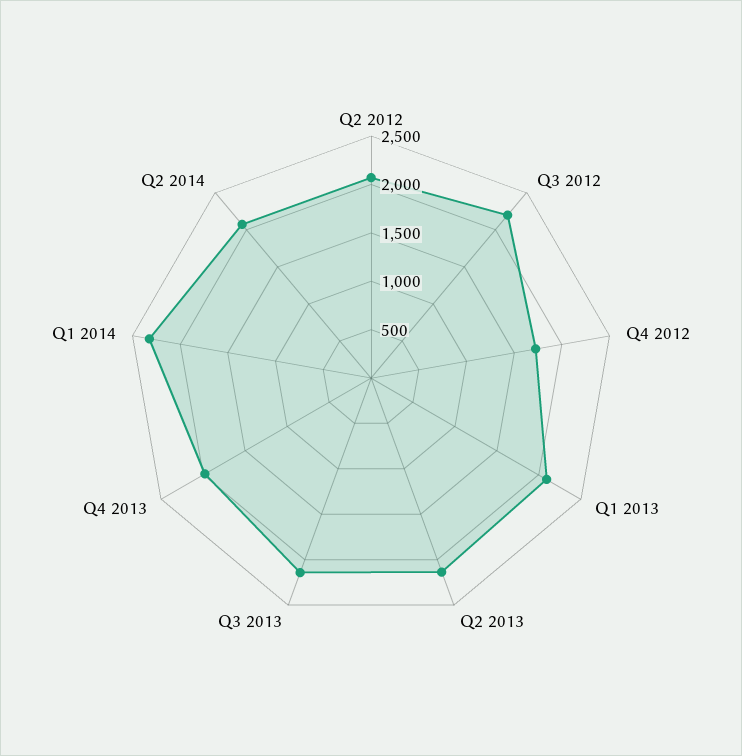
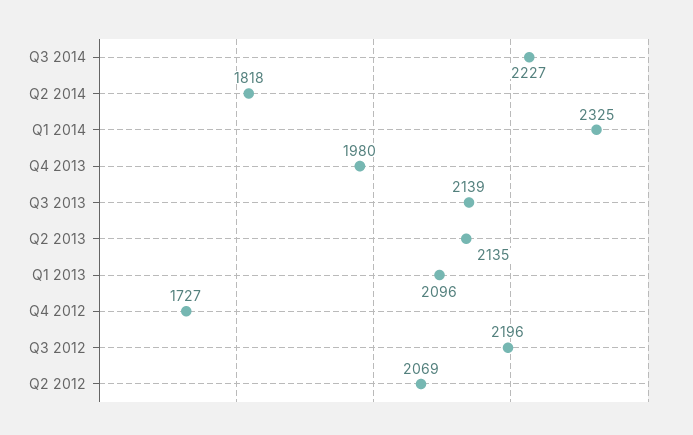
Q2 2014: 2100 -> 1818
Q3 2014: none -> 2227

